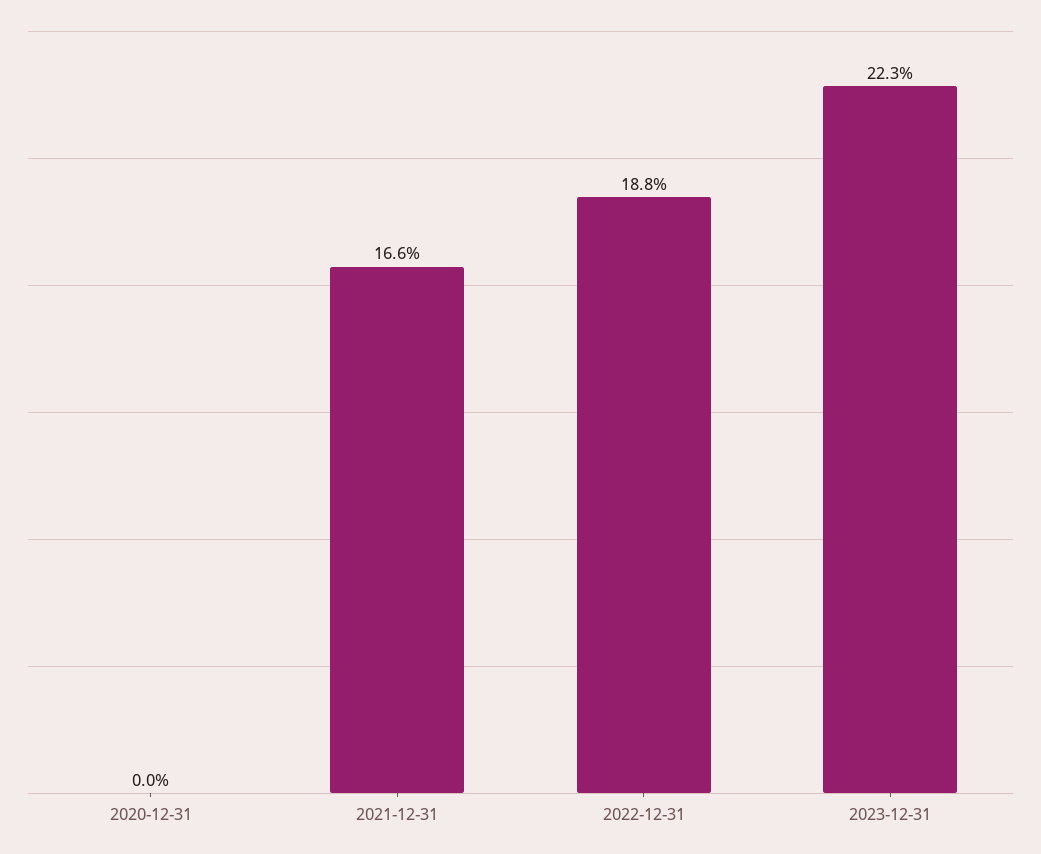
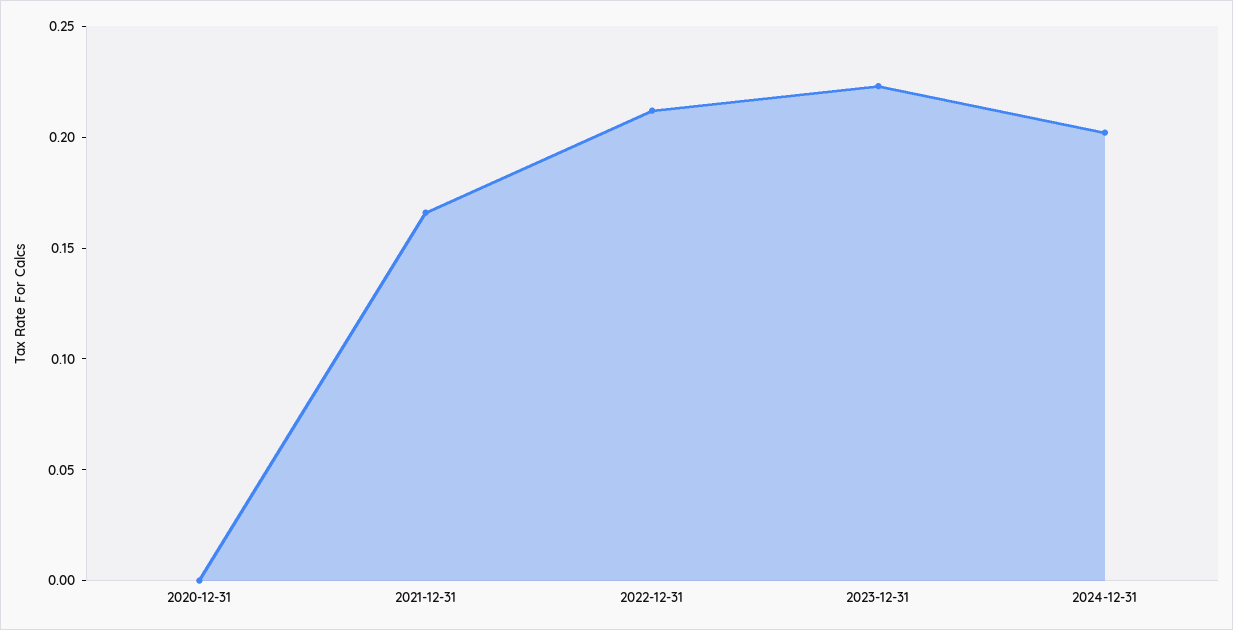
2022-12-31: 0.188 -> 0.21
2024-12-31: none -> 0.2

